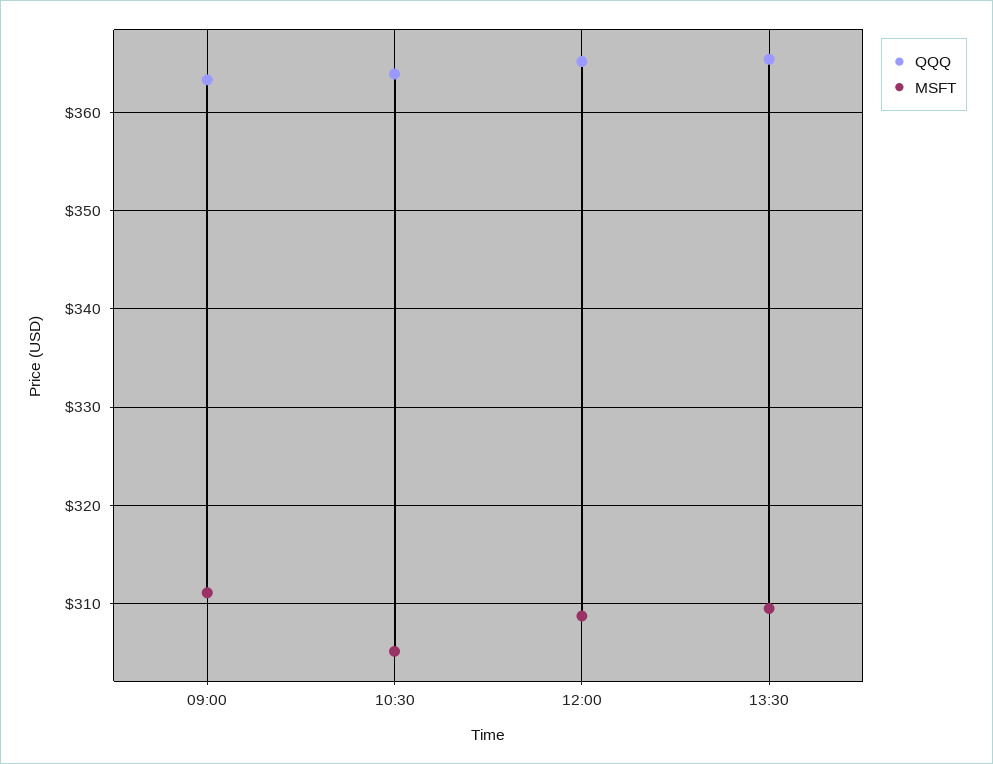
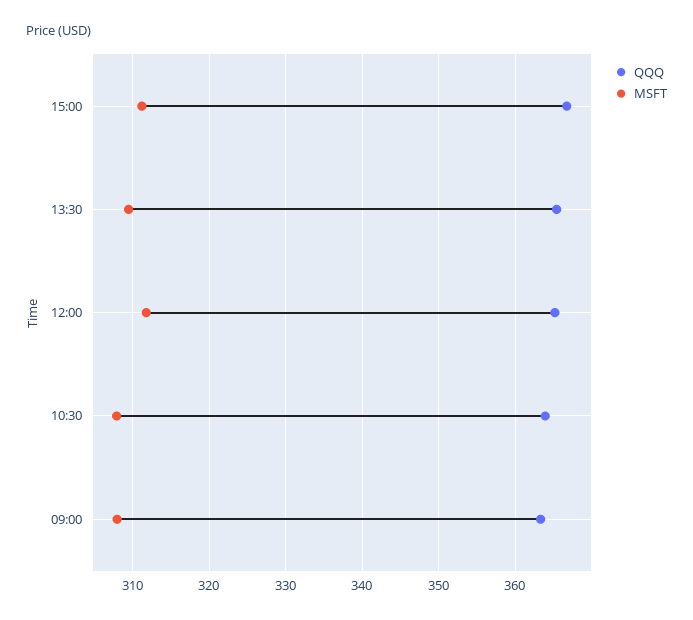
MSFT, 09:00: 311 -> 308
MSFT, 10:30: 305 -> 308
MSFT, 12:00: 309 -> 312
QQQ, 15:00: none -> 367
MSFT, 15:00: none -> 311

